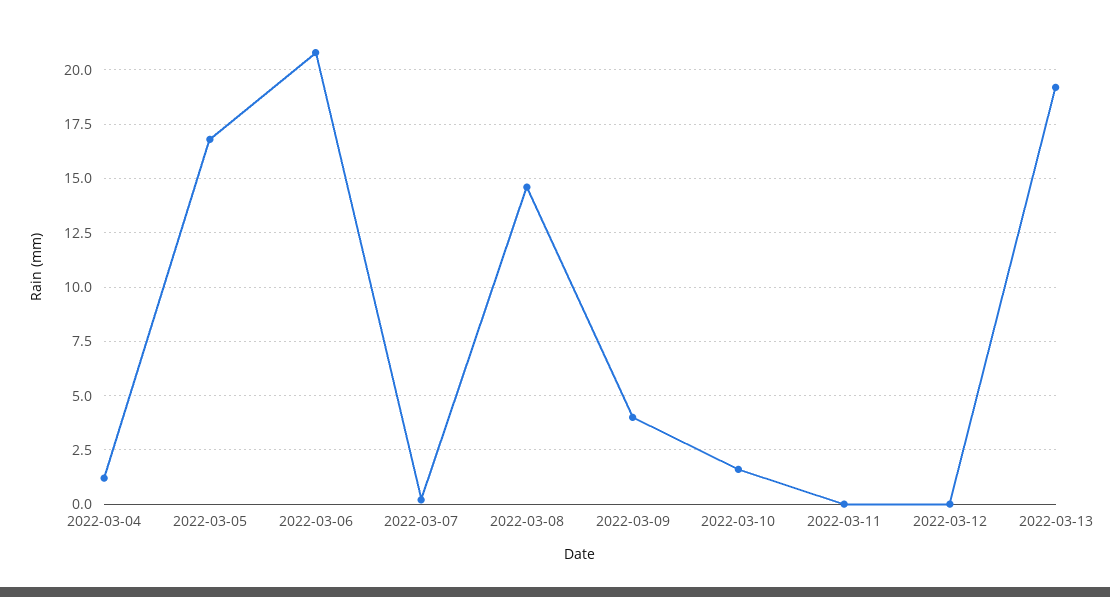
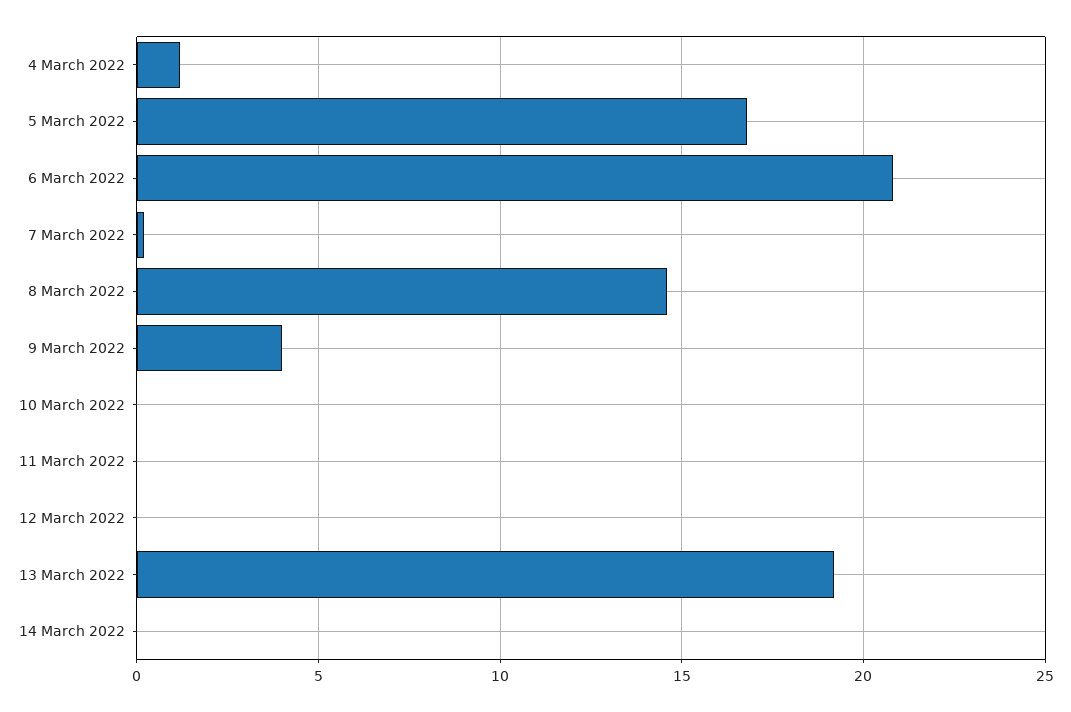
2022-03-10: 1.5 -> 0
14 March 2022: none -> 0

